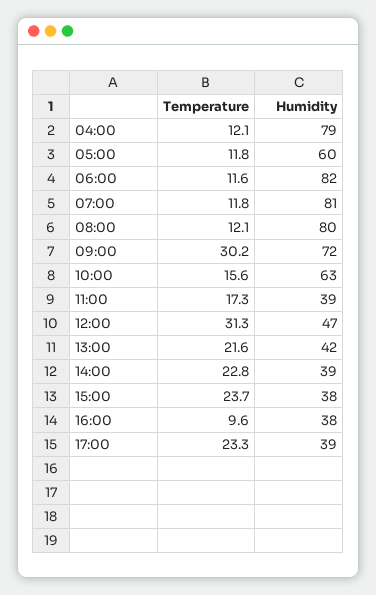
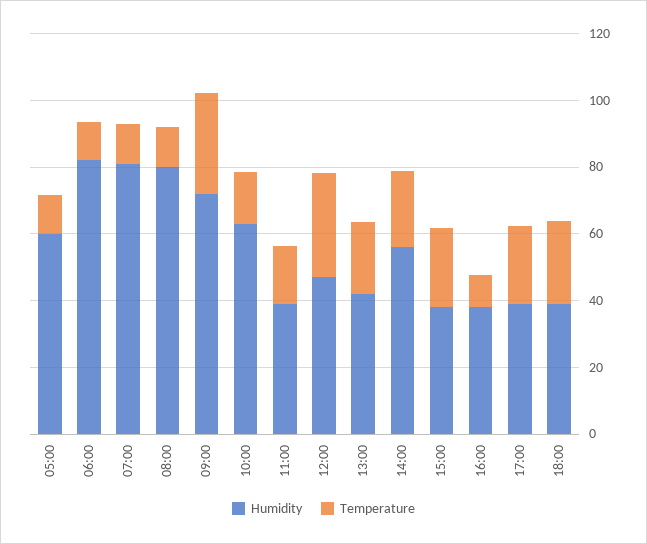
Temperature, 04:00: 12.1 -> none
Humidity, 04:00: 79 -> none
Humidity, 14:00: 39 -> 55
Humidity, 18:00: none -> 40
Temperature, 18:00: none -> 25

